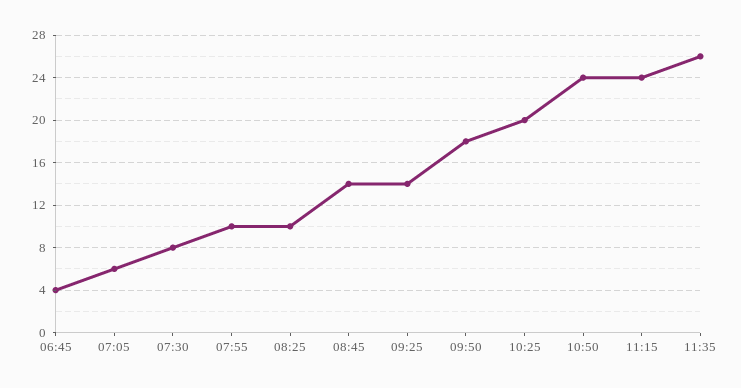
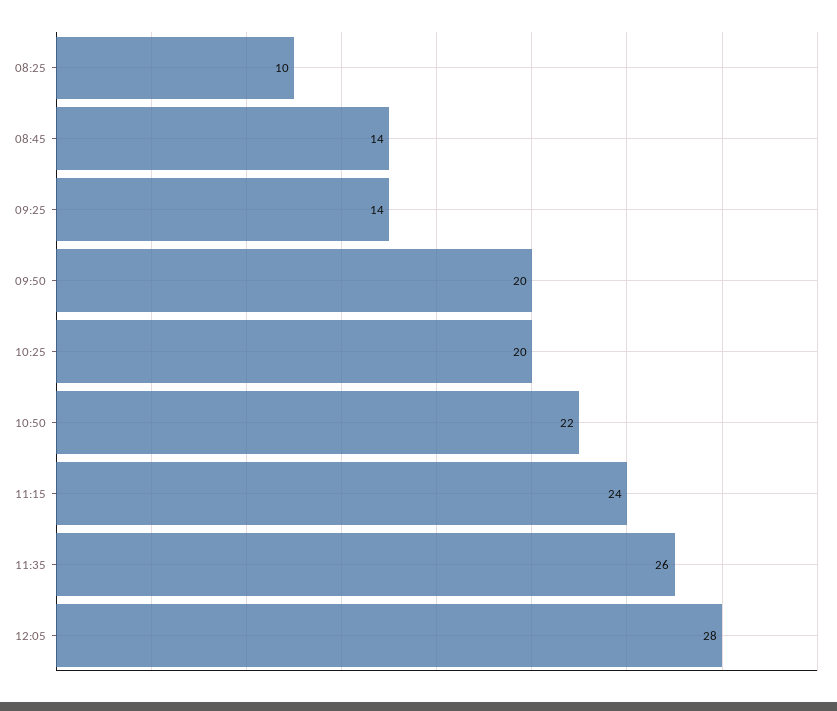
06:45: 4 -> none
07:05: 6 -> none
07:30: 8 -> none
07:55: 10 -> none
09:50: 18 -> 20
10:50: 24 -> 22
12:05: none -> 28

